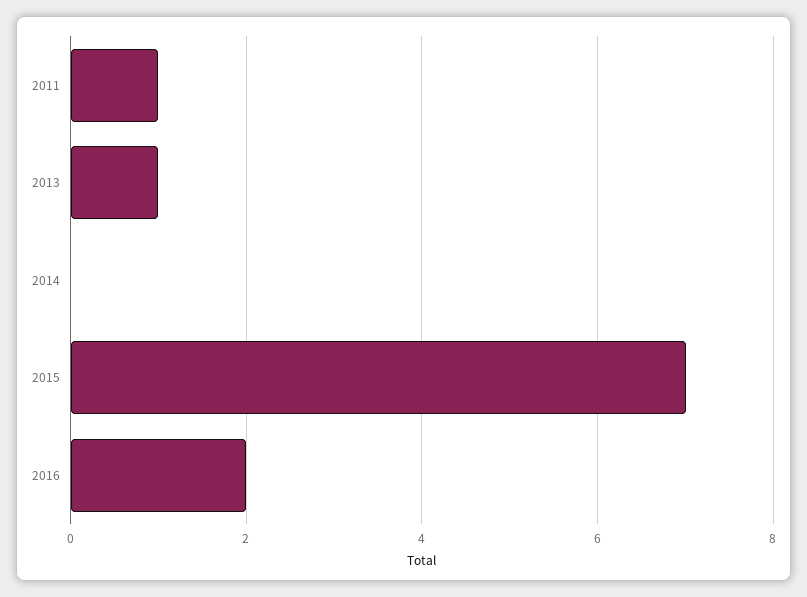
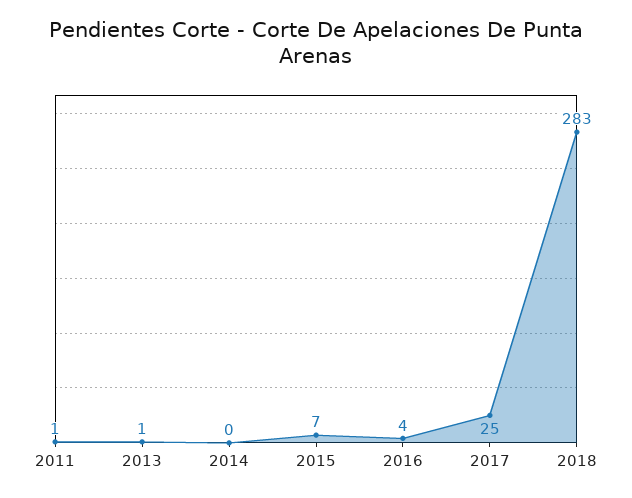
2016: 2 -> 4
2017: none -> 25
2018: none -> 283

